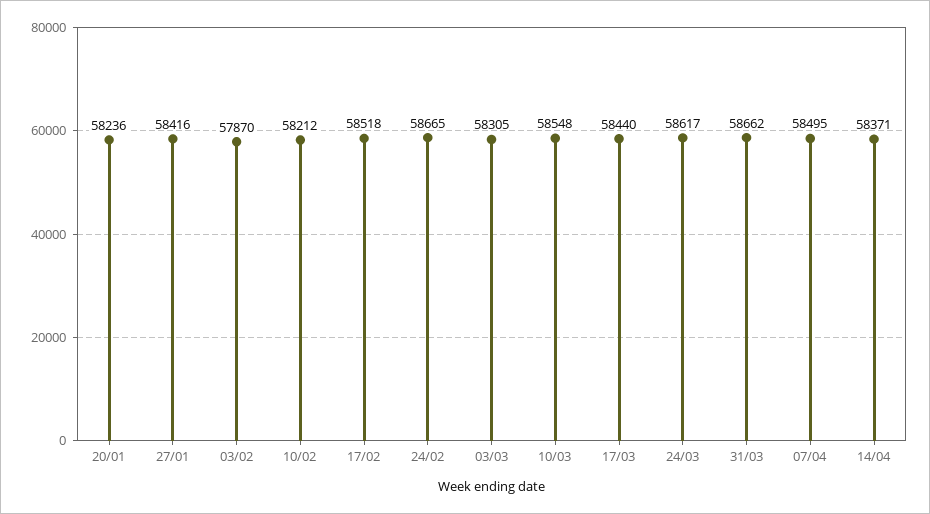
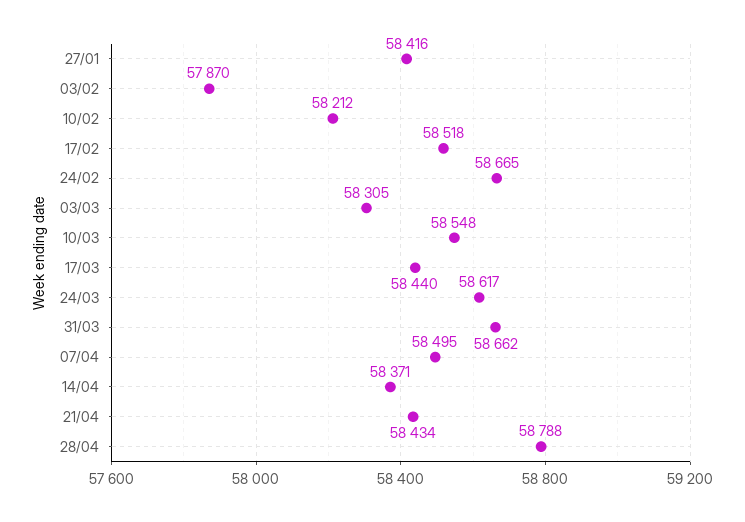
20/01: 58236 -> none
21/04: none -> 58434
28/04: none -> 58788

